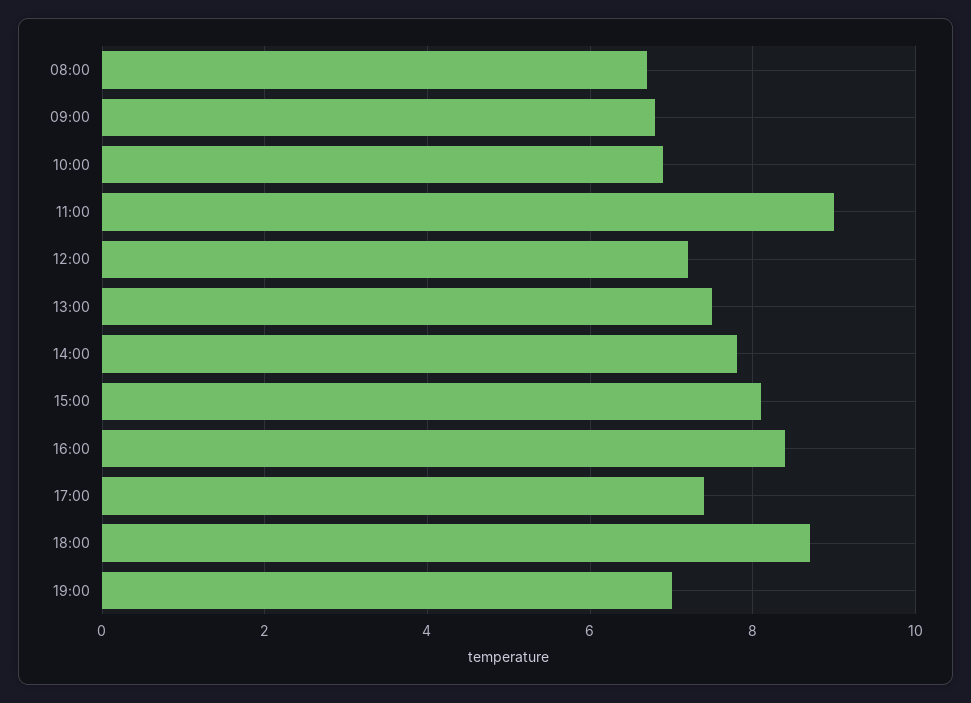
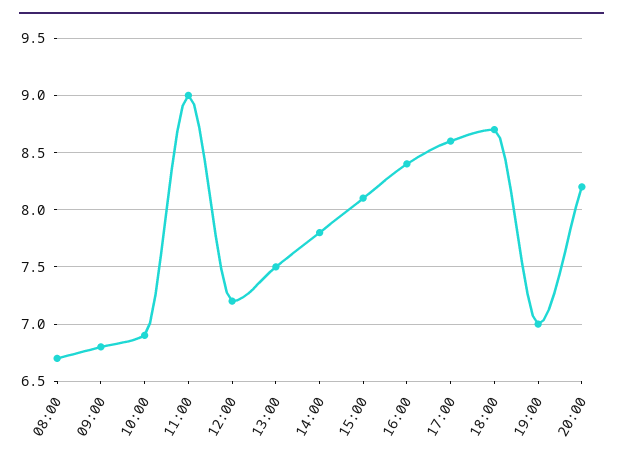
17:00: 7.5 -> 8.6
20:00: none -> 8.2

